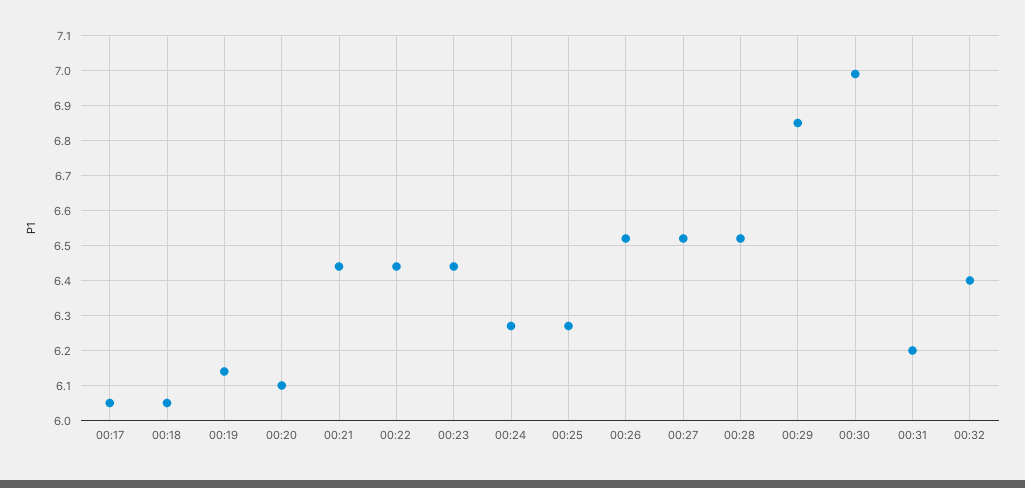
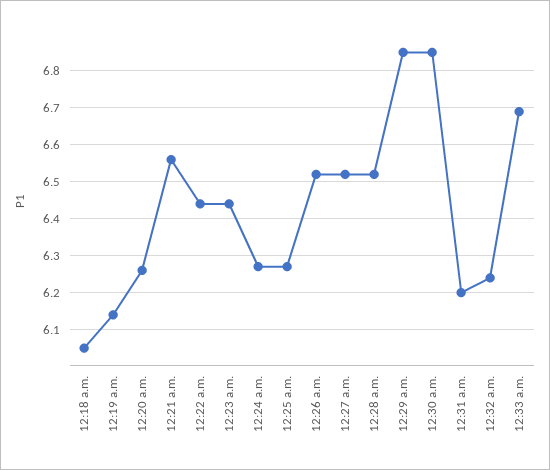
00:17: 6.05 -> none
00:20: 6.1 -> 6.25
00:21: 6.45 -> 6.55
00:30: 7 -> 6.85
00:32: 6.4 -> 6.25
12:33 a.m.: none -> 6.7

